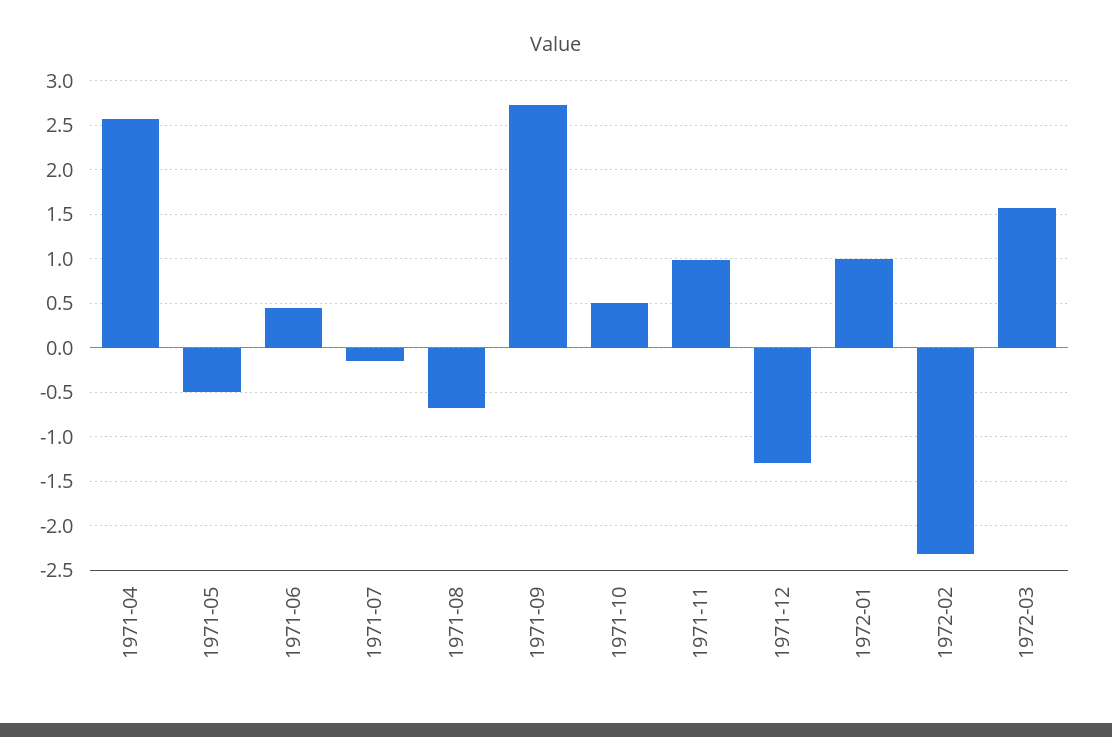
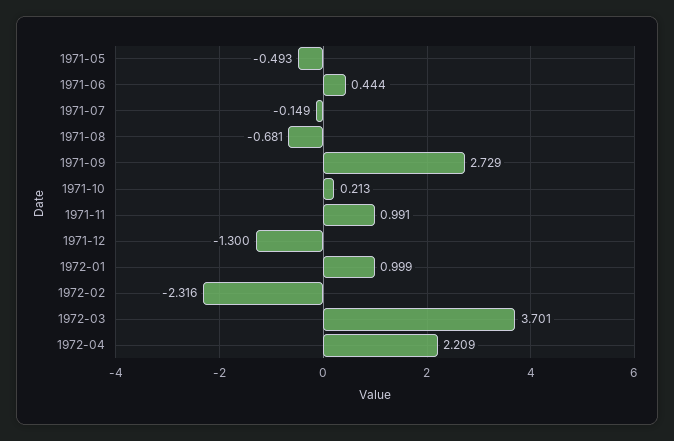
1971-04: 2.6 -> none
1971-10: 0.5 -> 0.213
1972-03: 1.6 -> 3.701
1972-04: none -> 2.209

